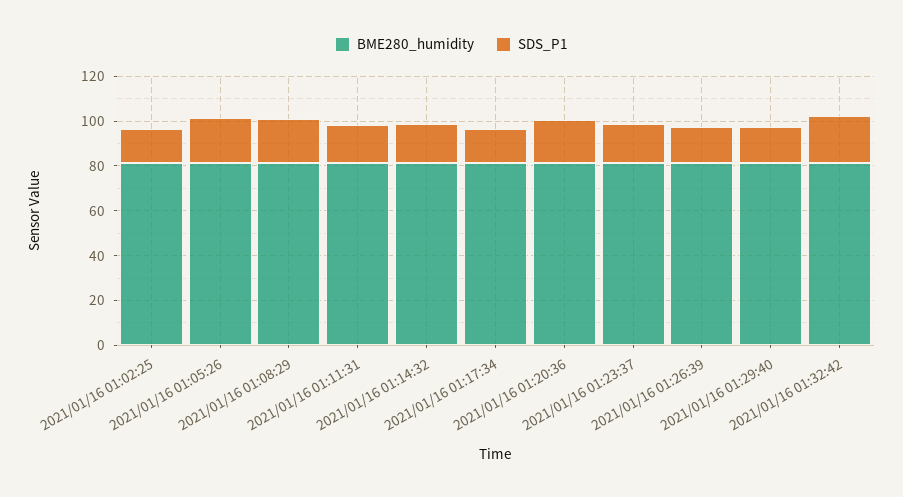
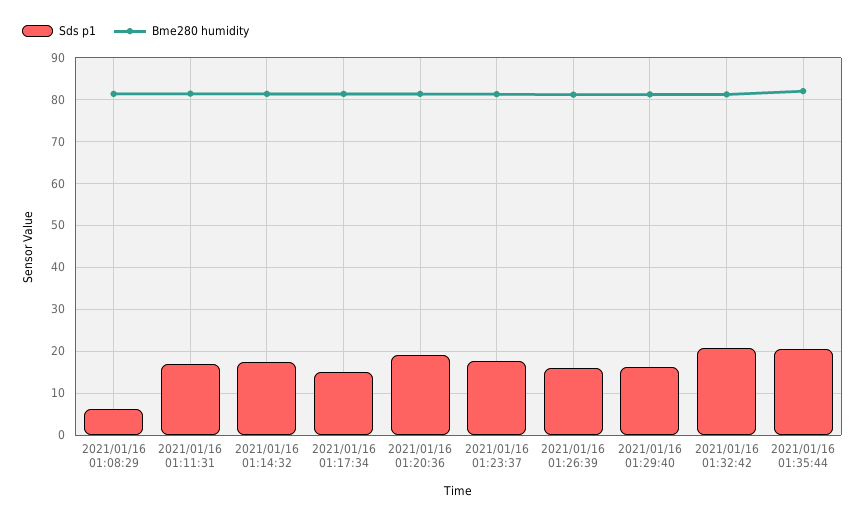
BME280_humidity, 2021/01/16 01:02:25: 80 -> none
SDS_P1, 2021/01/16 01:02:25: 15 -> none
BME280_humidity, 2021/01/16 01:05:26: 80 -> none
SDS_P1, 2021/01/16 01:05:26: 20 -> none
SDS_P1, 2021/01/16 01:08:29: 20 -> 6
SDS_P1, 2021/01/16 01:35:44: none -> 20
BME280_humidity, 2021/01/16 01:35:44: none -> 82

